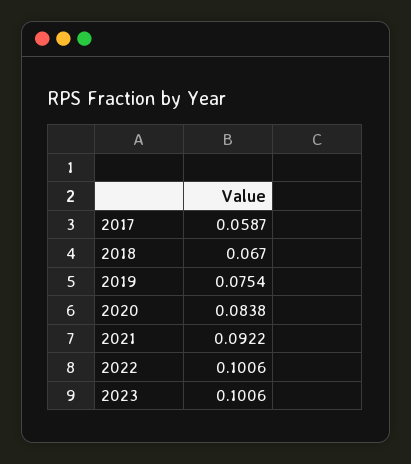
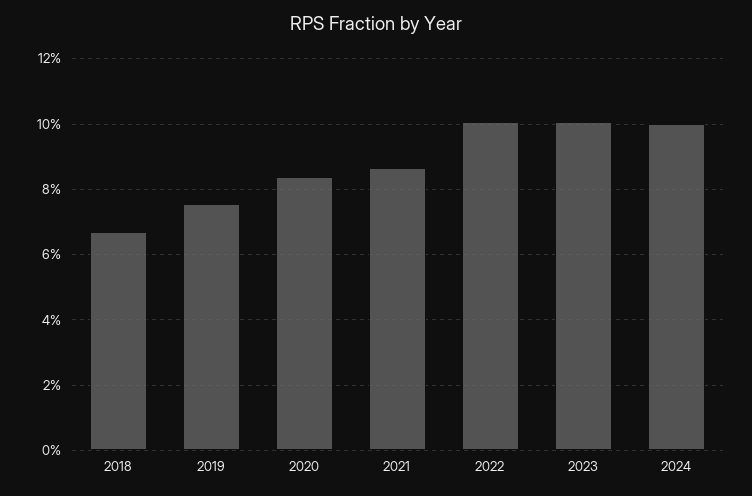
2017: 0.0587 -> none
2021: 0.0922 -> 0.086
2024: none -> 0.1

